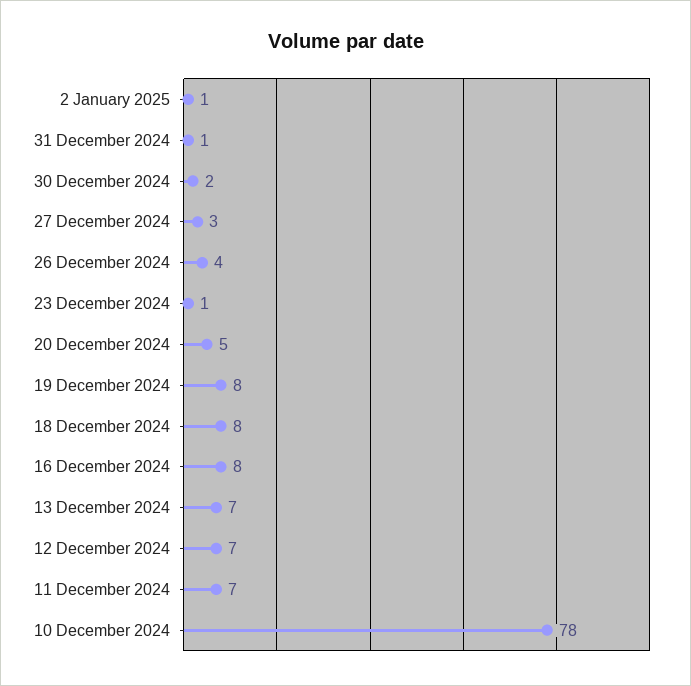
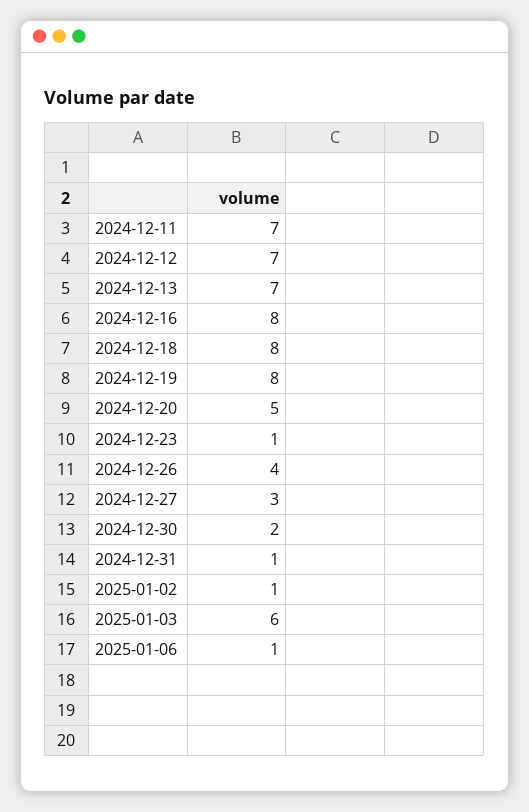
10 December 2024: 78 -> none
2025-01-03: none -> 6
2025-01-06: none -> 1

